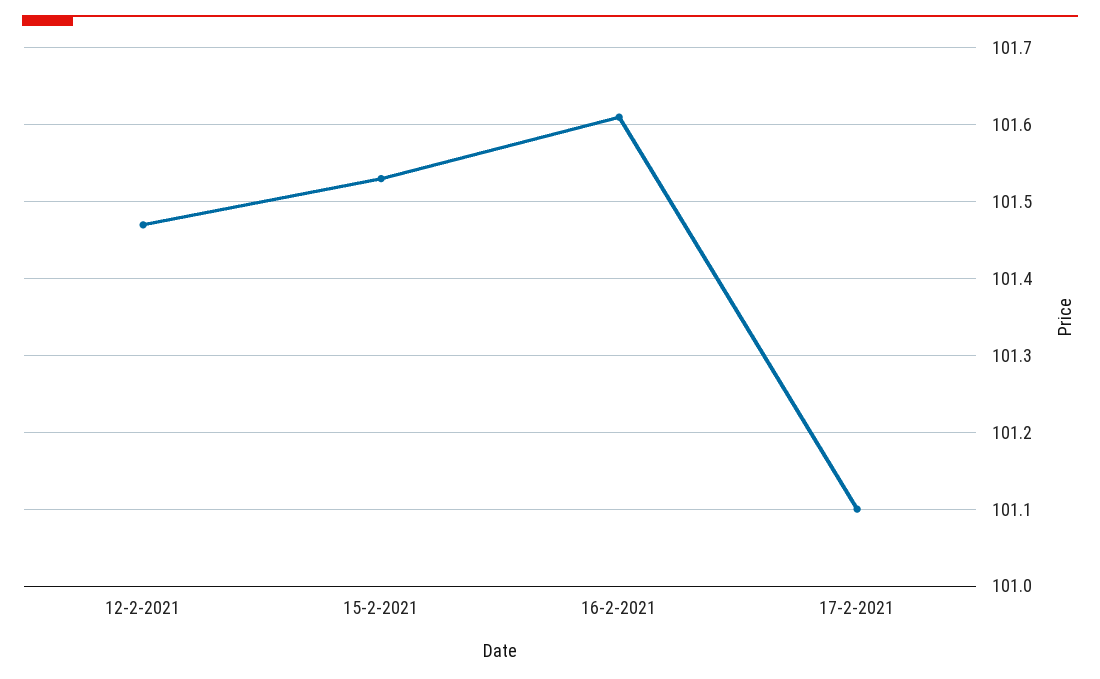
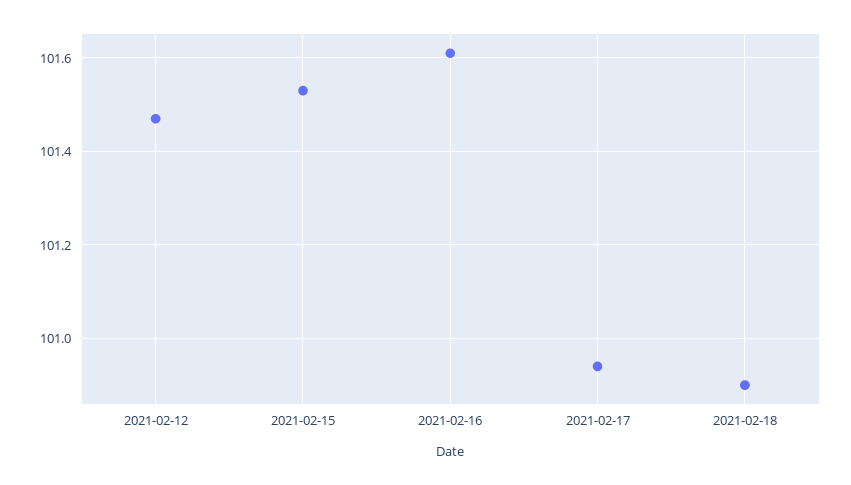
17-2-2021: 101.1 -> 100.95
2021-02-18: none -> 100.9

